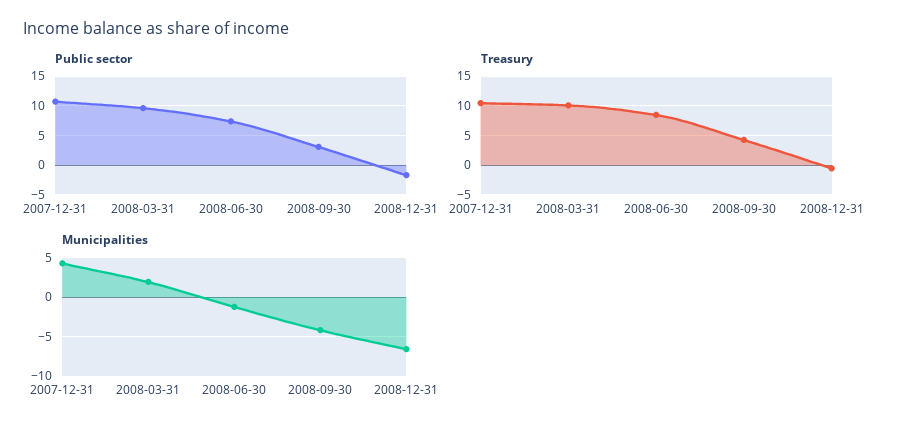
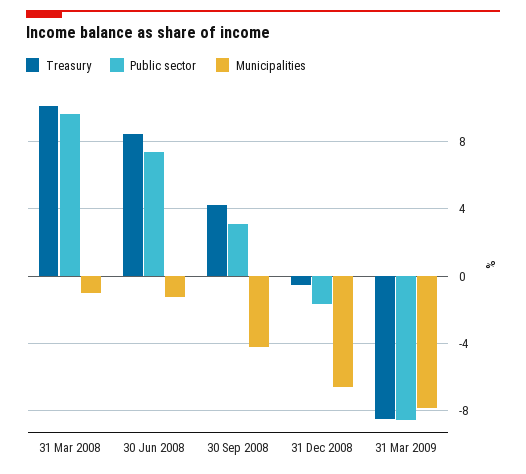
Public sector, 2007-12-31: 10 -> none
Treasury, 2007-12-31: 10 -> none
Municipalities, 2007-12-31: 4 -> none
Municipalities, 2008-03-31: 2 -> -1
Treasury, 31 Mar 2009: none -> -8.5
Public sector, 31 Mar 2009: none -> -8.5
Municipalities, 31 Mar 2009: none -> -8

